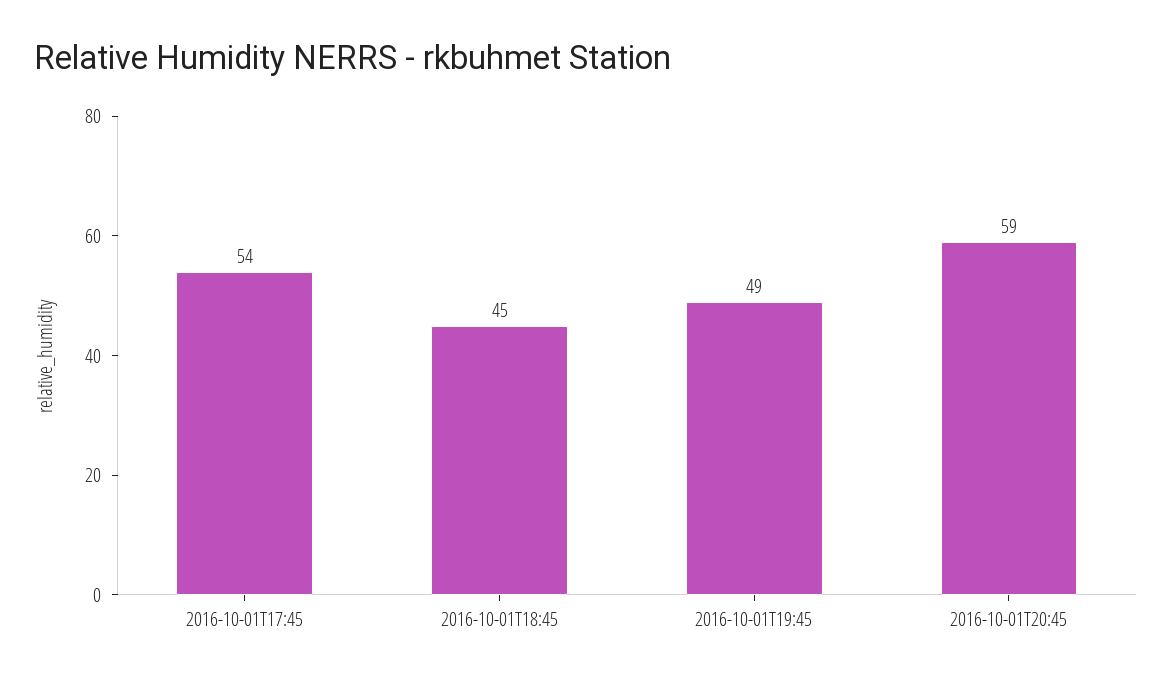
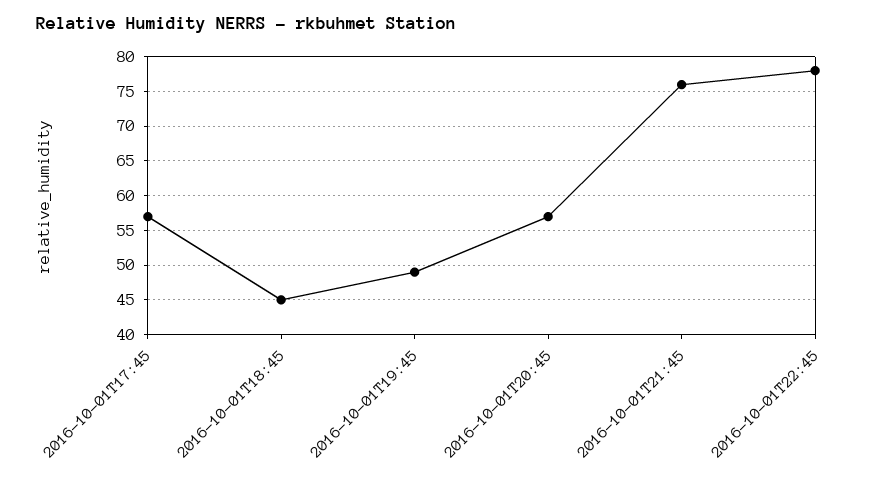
2016-10-01T17:45: 54 -> 57
2016-10-01T20:45: 59 -> 57
2016-10-01T21:45: none -> 76
2016-10-01T22:45: none -> 78

